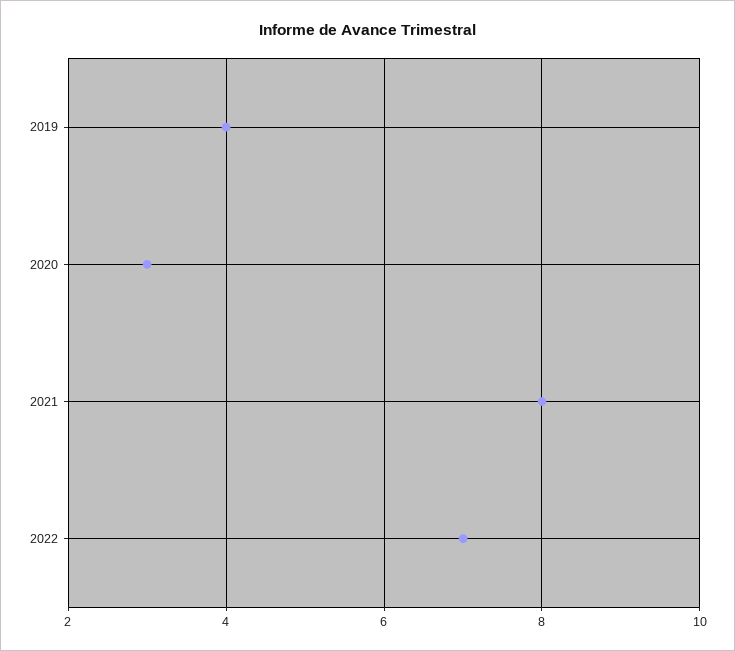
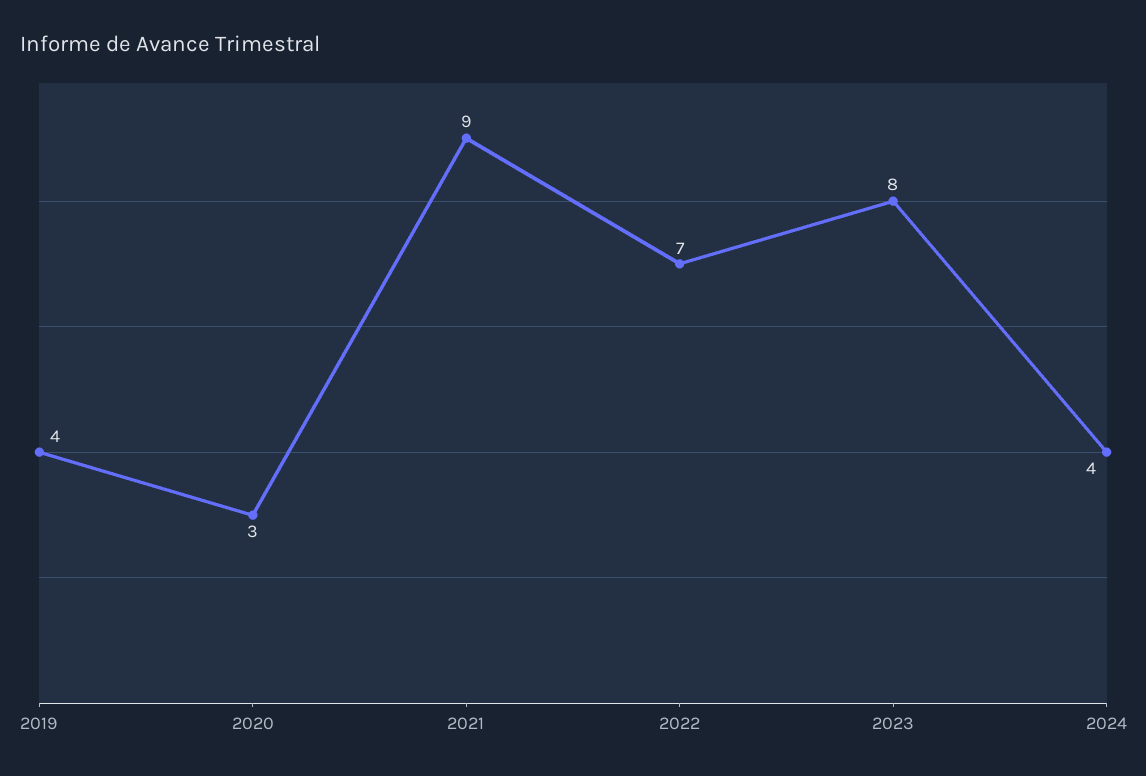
2021: 8 -> 9
2023: none -> 8
2024: none -> 4

